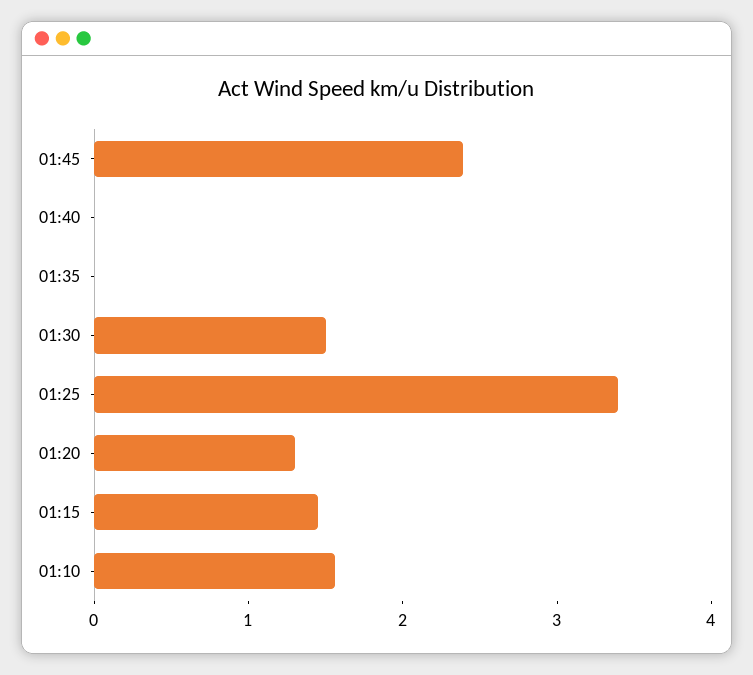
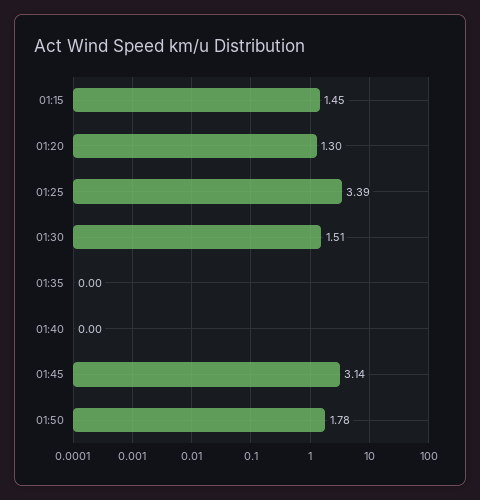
01:45: 2.4 -> 3.14
01:10: 1.6 -> none
01:50: none -> 1.78

